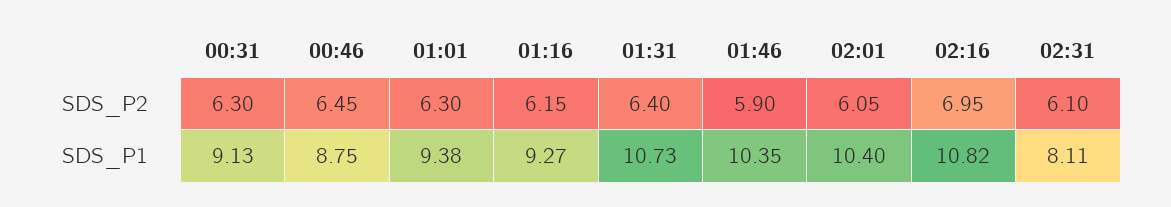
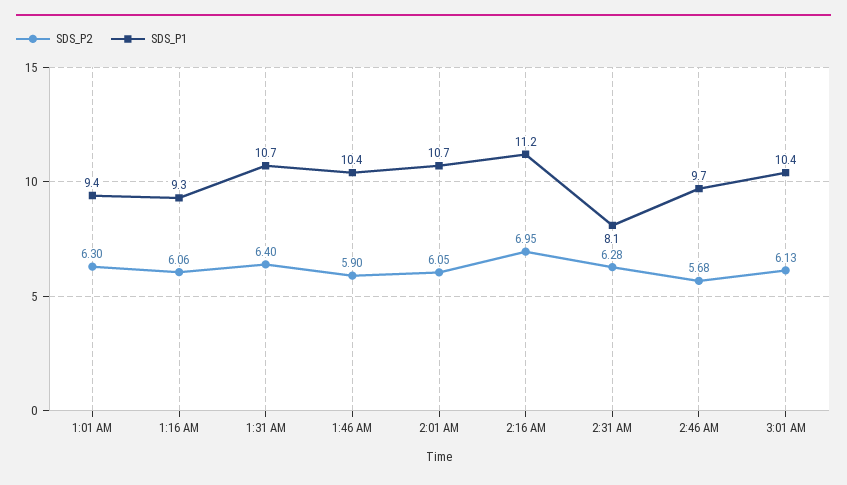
SDS_P2, 00:31: 6.3 -> none
SDS_P2, 00:46: 6.45 -> none
SDS_P2, 01:16: 6.15 -> 6.06
SDS_P2, 02:31: 6.1 -> 6.28
SDS_P1, 00:31: 9.13 -> none
SDS_P1, 00:46: 8.75 -> none
SDS_P1, 02:01: 10.4 -> 10.7
SDS_P1, 02:16: 10.82 -> 11.2
SDS_P2, 2:46 AM: none -> 5.68
SDS_P1, 2:46 AM: none -> 9.7
SDS_P2, 3:01 AM: none -> 6.13
SDS_P1, 3:01 AM: none -> 10.4

